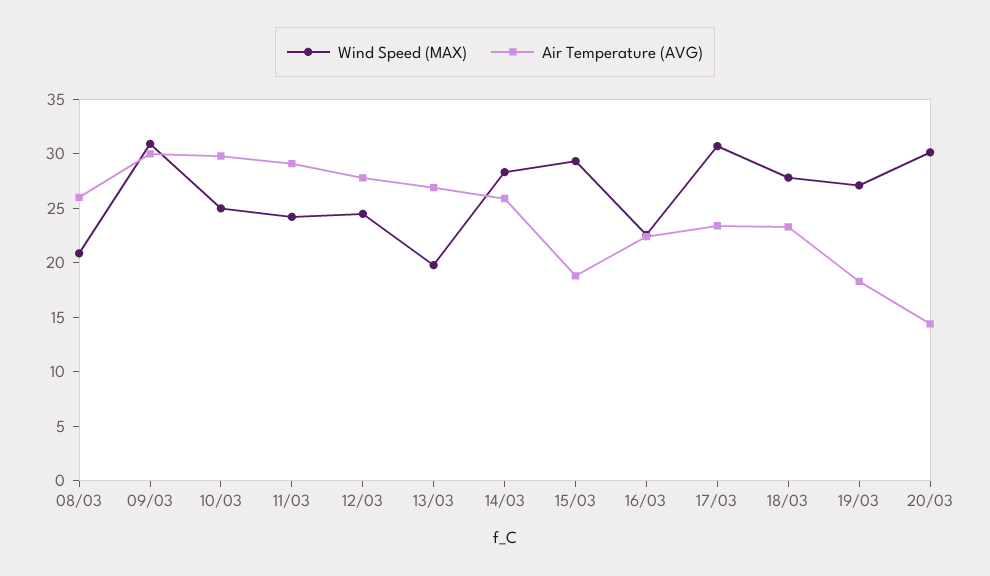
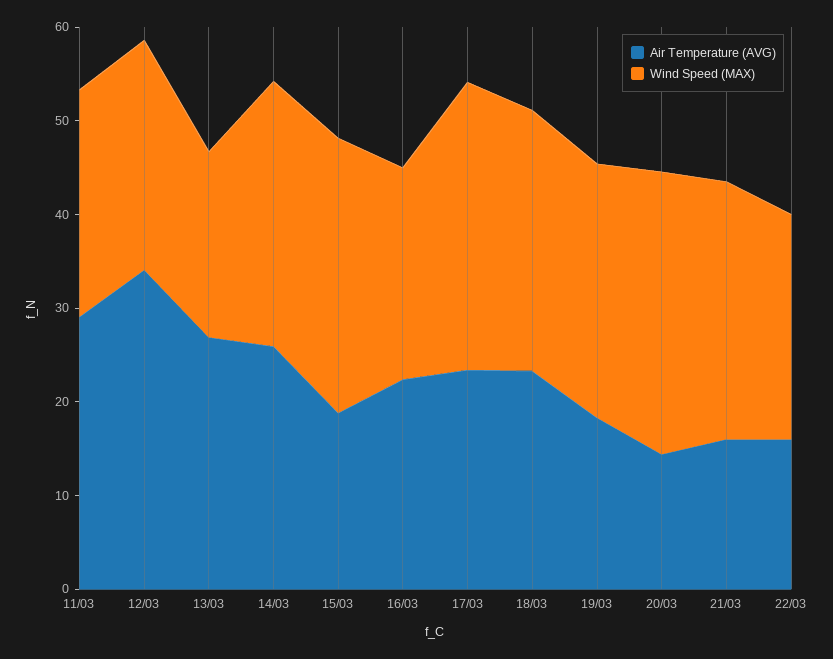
Wind Speed (MAX), 08/03: 21 -> none
Air Temperature (AVG), 08/03: 26 -> none
Wind Speed (MAX), 09/03: 31 -> none
Air Temperature (AVG), 09/03: 30 -> none
Wind Speed (MAX), 10/03: 25 -> none
Air Temperature (AVG), 10/03: 30 -> none
Air Temperature (AVG), 12/03: 28 -> 34
Air Temperature (AVG), 21/03: none -> 16
Wind Speed (MAX), 21/03: none -> 28
Air Temperature (AVG), 22/03: none -> 16
Wind Speed (MAX), 22/03: none -> 24

